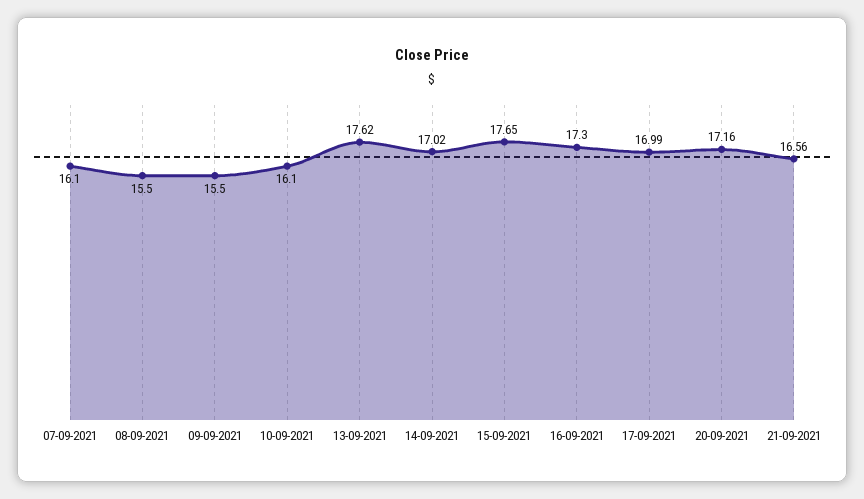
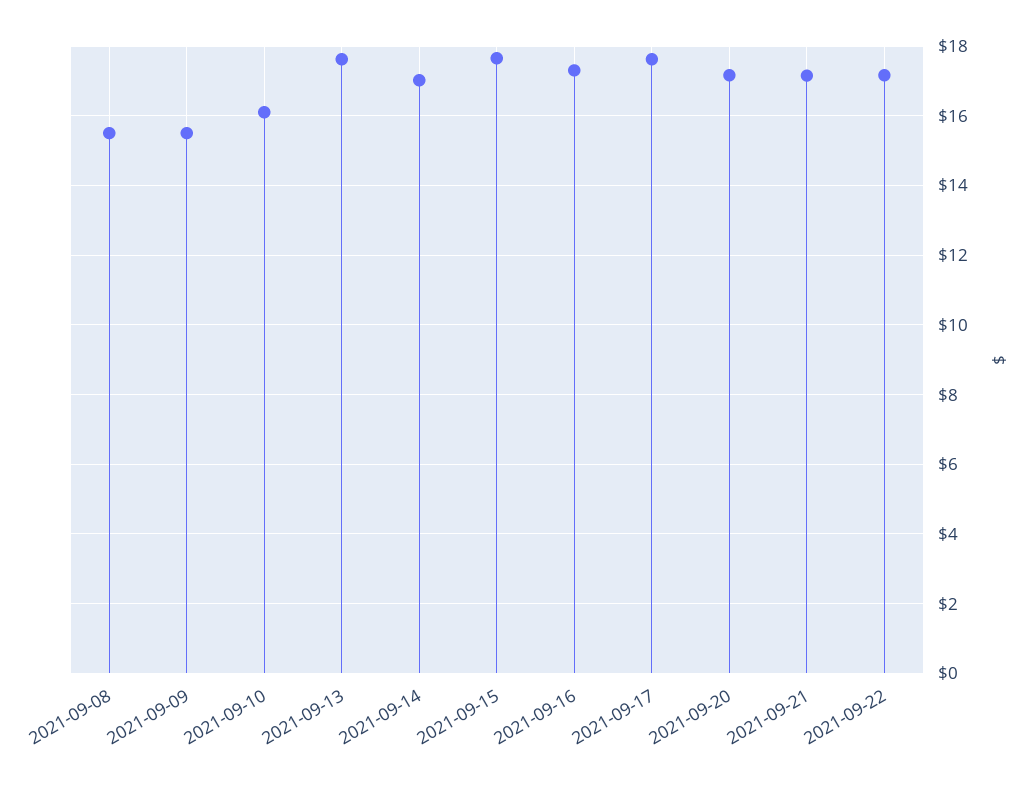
07-09-2021: 16.1 -> none
17-09-2021: 16.99 -> 17.6
21-09-2021: 16.56 -> 17.2
2021-09-22: none -> 17.2

